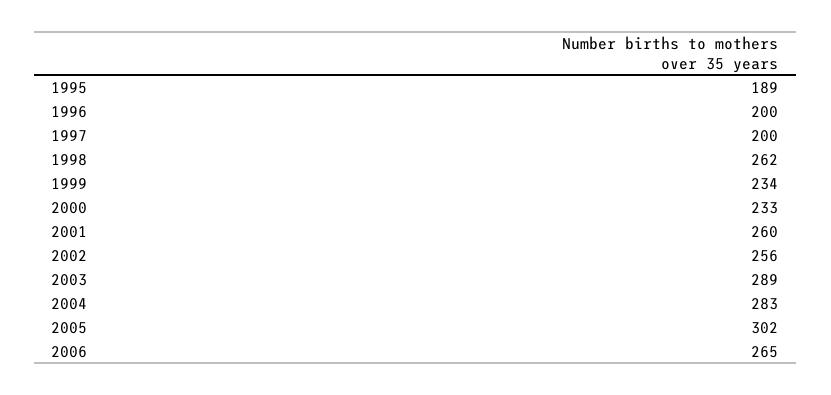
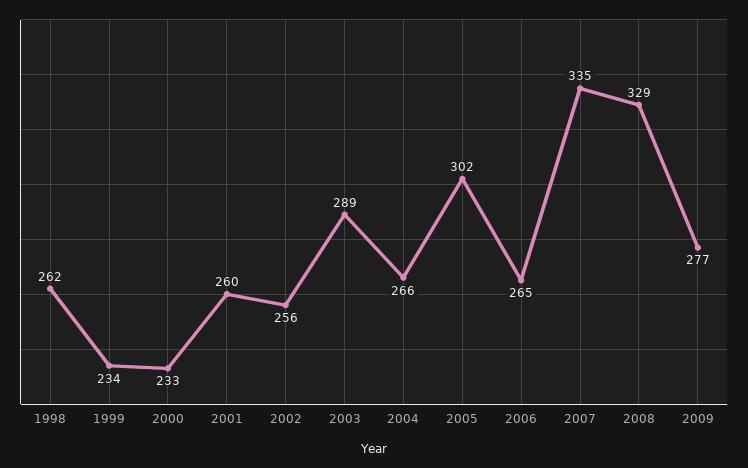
1995: 189 -> none
1996: 200 -> none
1997: 200 -> none
2004: 283 -> 266
2007: none -> 335
2008: none -> 329
2009: none -> 277

